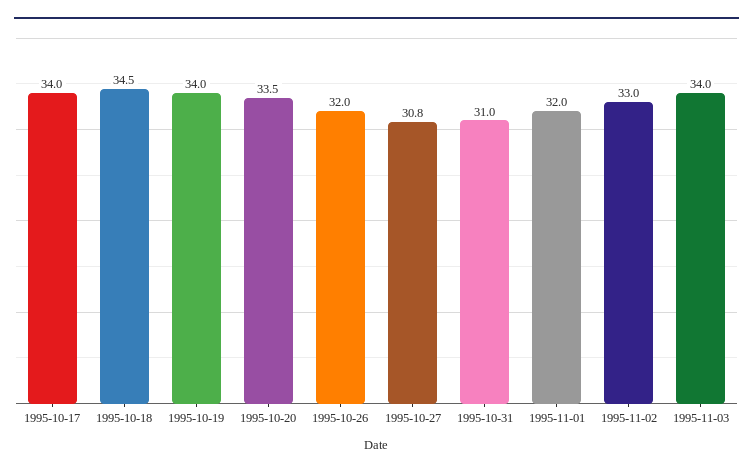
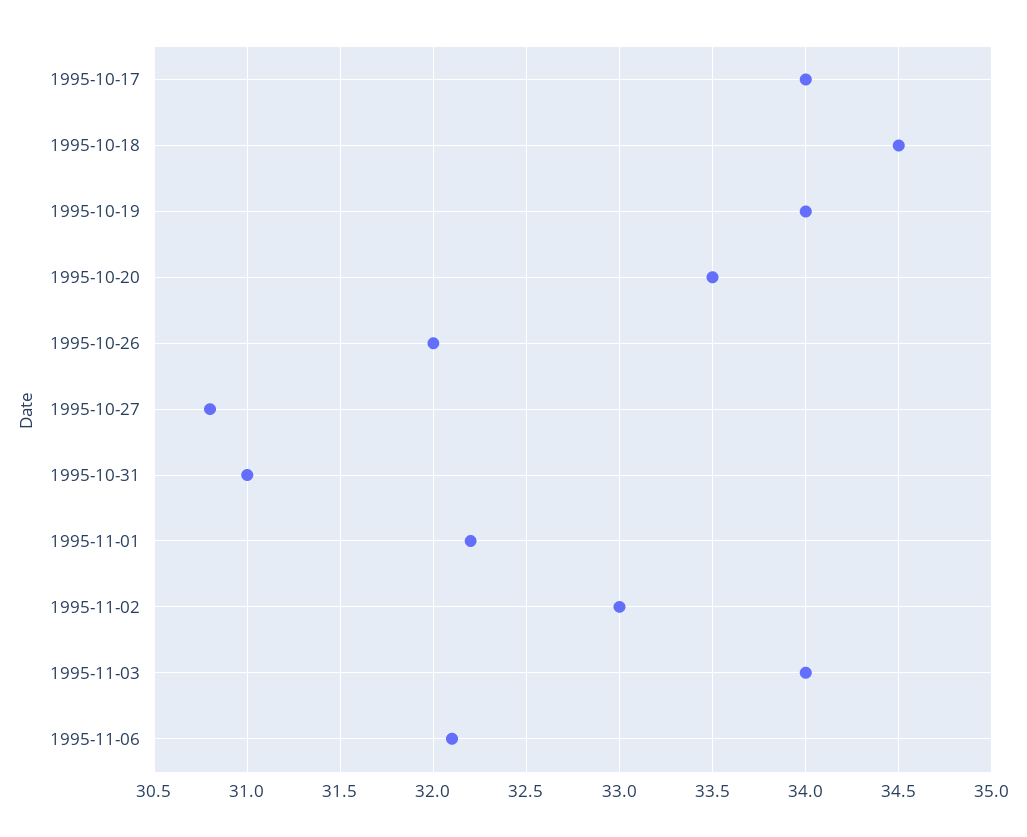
1995-11-01: 32 -> 32.2
1995-11-06: none -> 32.1

